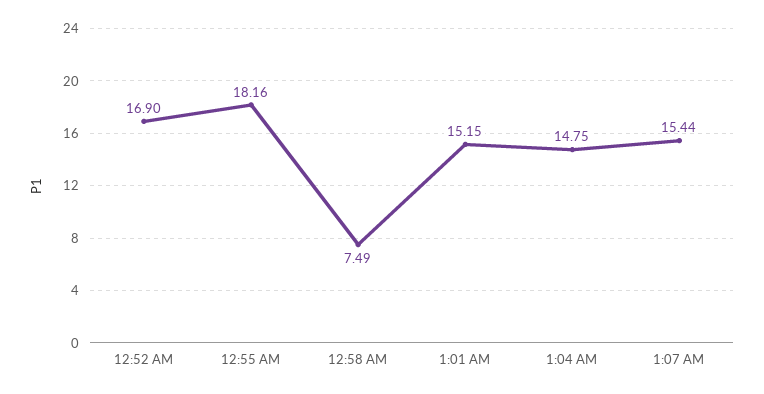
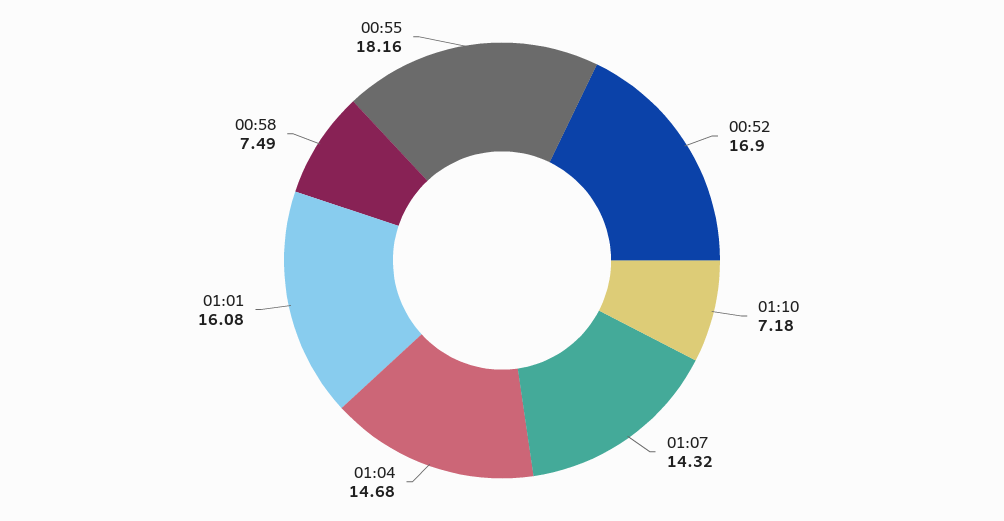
1:01 AM: 15.15 -> 16.08
1:04 AM: 14.75 -> 14.68
1:07 AM: 15.44 -> 14.32
01:10: none -> 7.18

